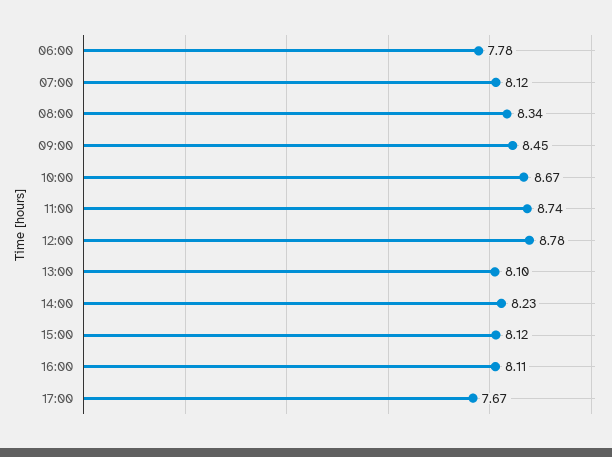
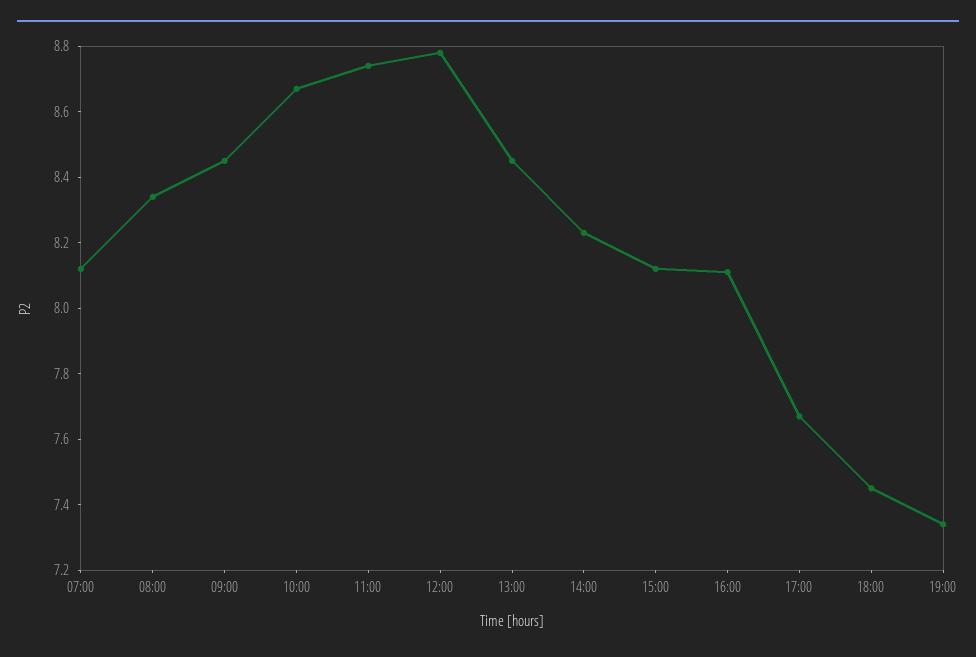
06:00: 7.78 -> none
13:00: 8.1 -> 8.45
18:00: none -> 7.45
19:00: none -> 7.35

